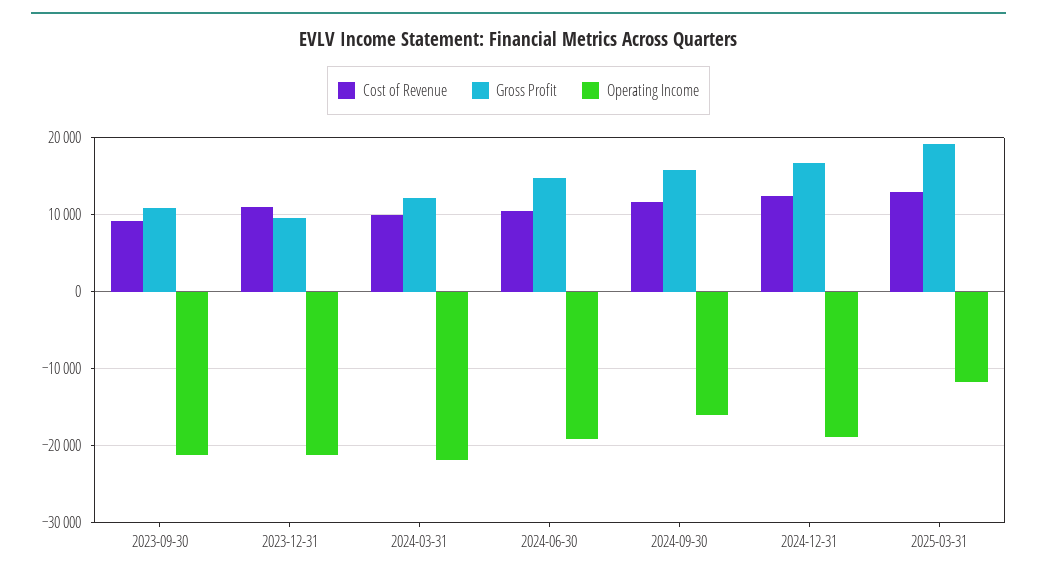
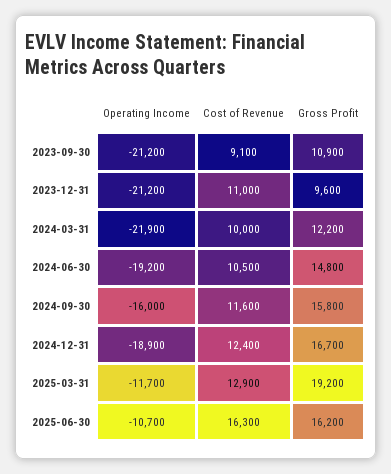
Operating Income, 2025-06-30: none -> -10700
Cost of Revenue, 2025-06-30: none -> 16300
Gross Profit, 2025-06-30: none -> 16200

